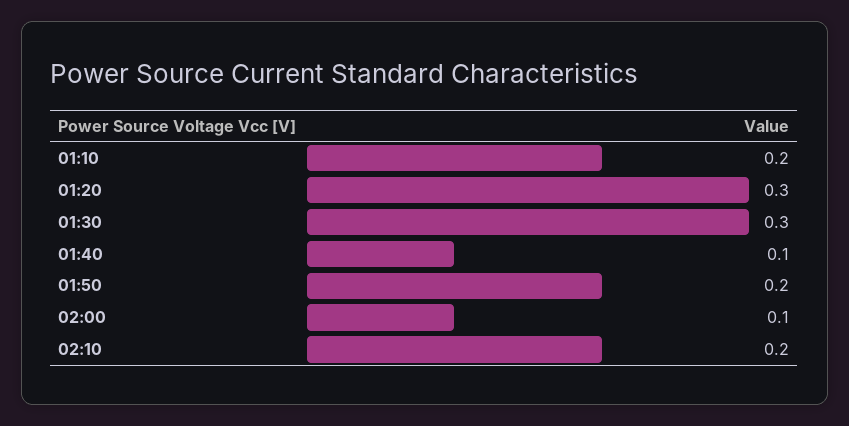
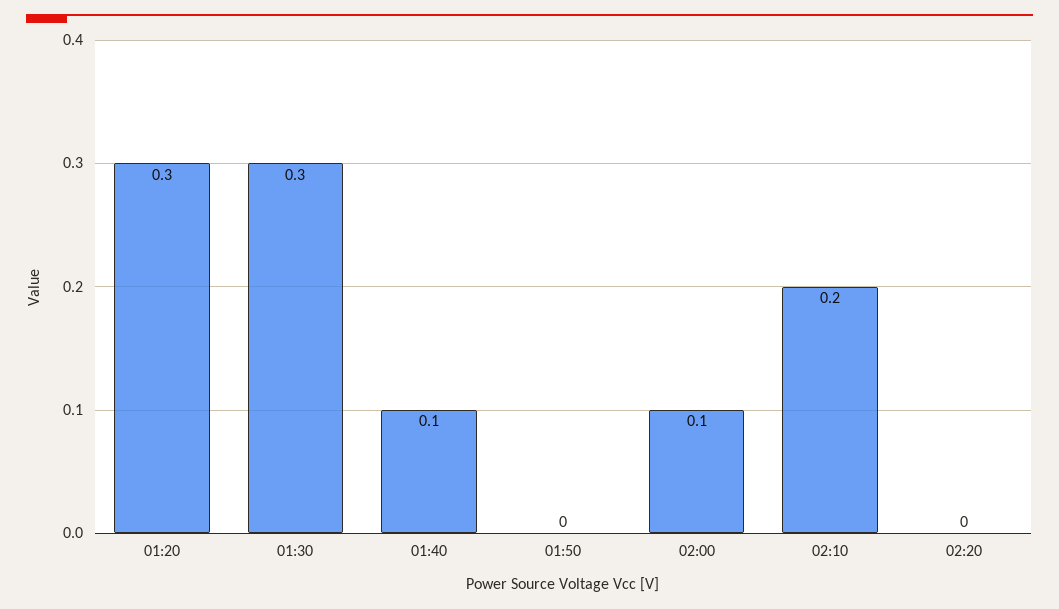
01:10: 0.2 -> none
01:50: 0.2 -> 0
02:20: none -> 0

